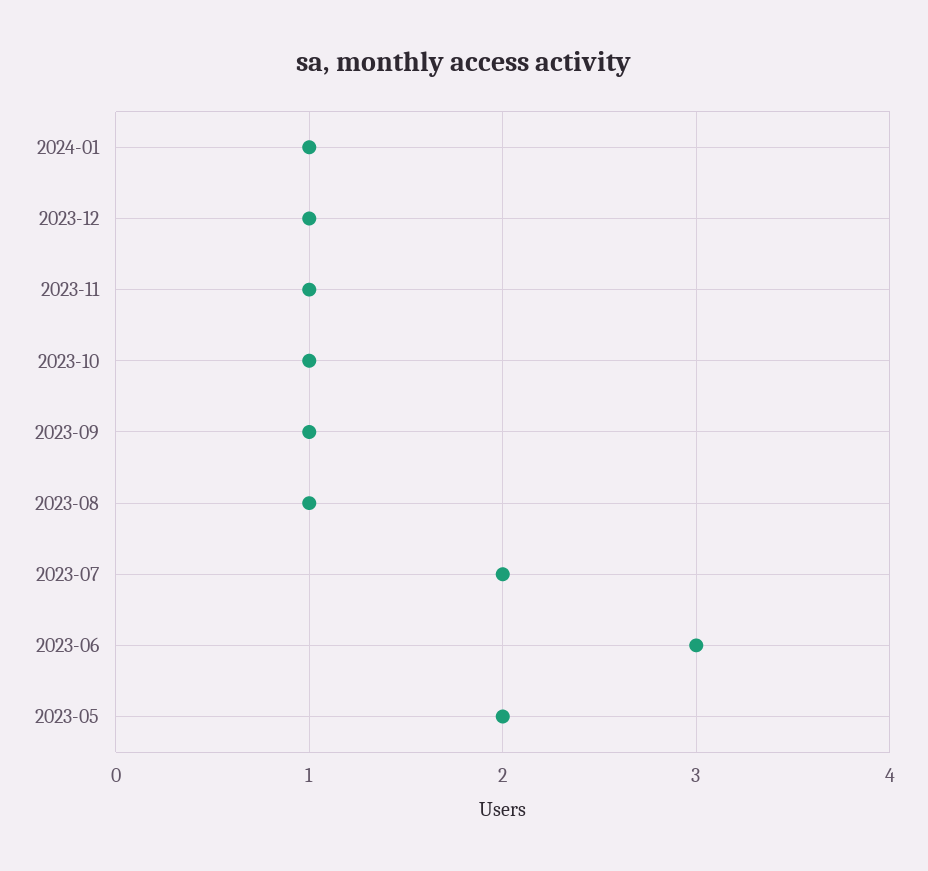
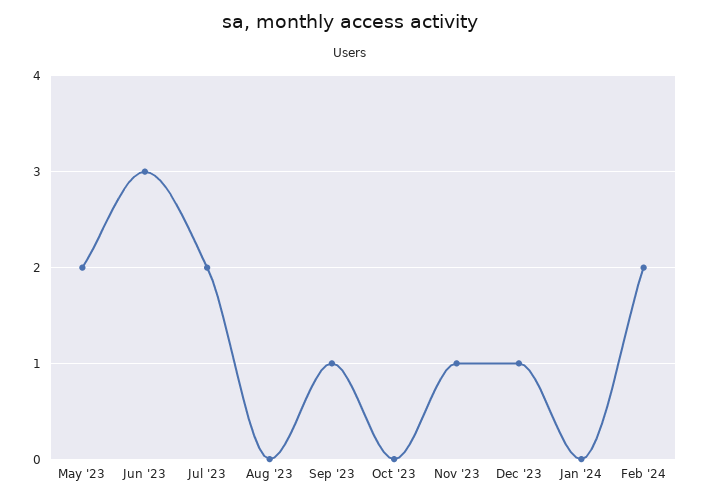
2024-01: 1 -> 0
2023-10: 1 -> 0
2023-08: 1 -> 0
Feb '24: none -> 2

